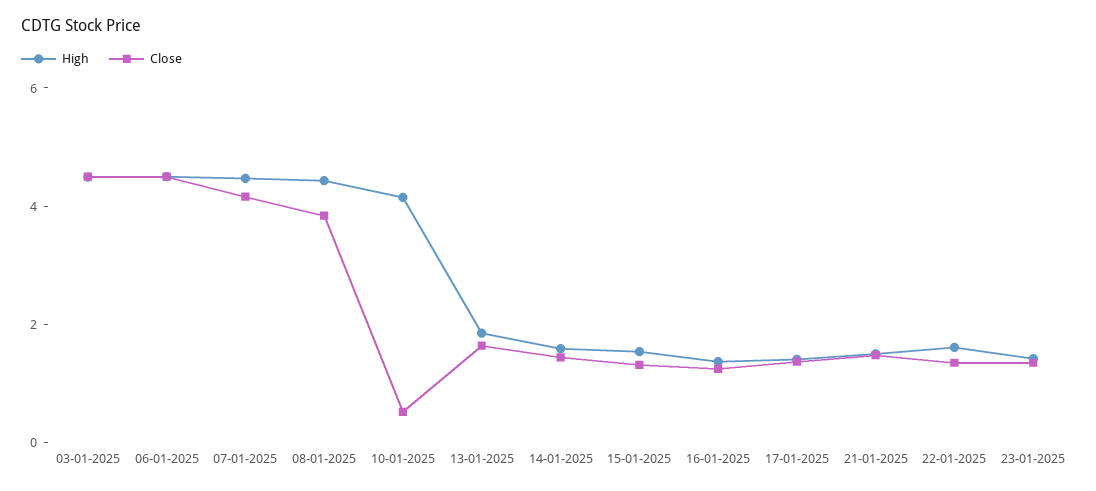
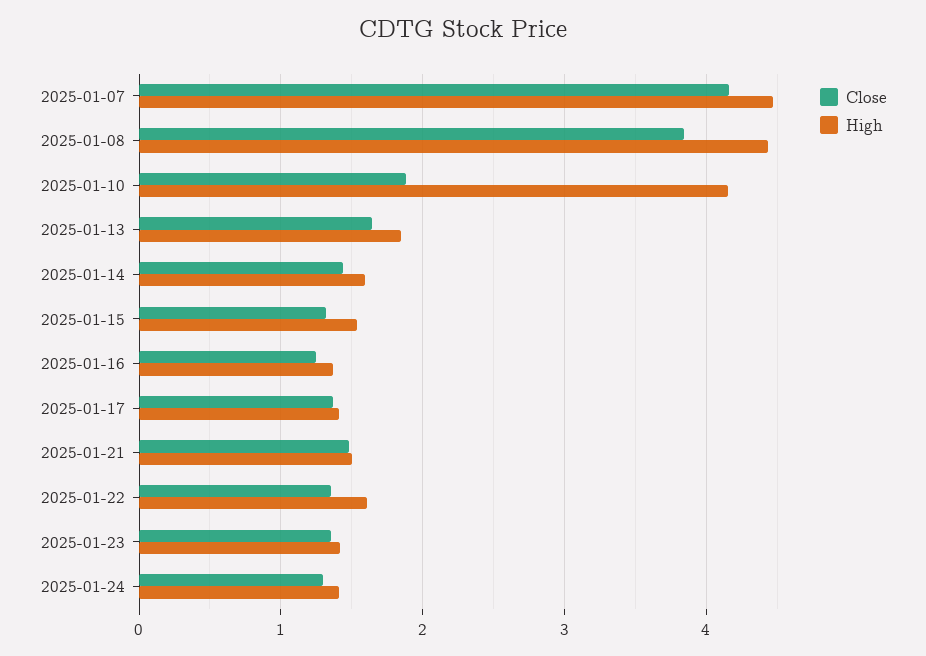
High, 03-01-2025: 4.5 -> none
Close, 03-01-2025: 4.5 -> none
High, 06-01-2025: 4.5 -> none
Close, 06-01-2025: 4.5 -> none
Close, 10-01-2025: 0.5 -> 1.9
Close, 2025-01-24: none -> 1.3
High, 2025-01-24: none -> 1.4

